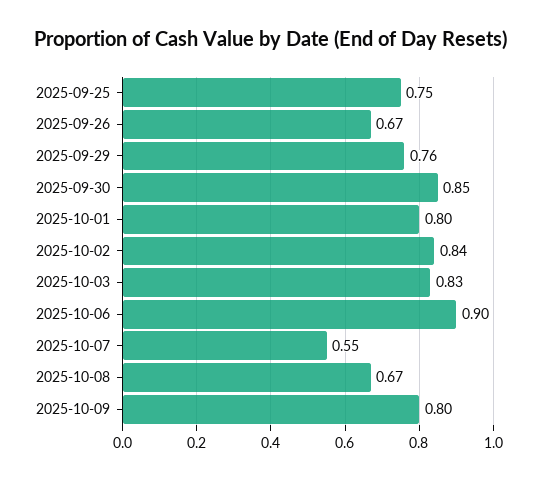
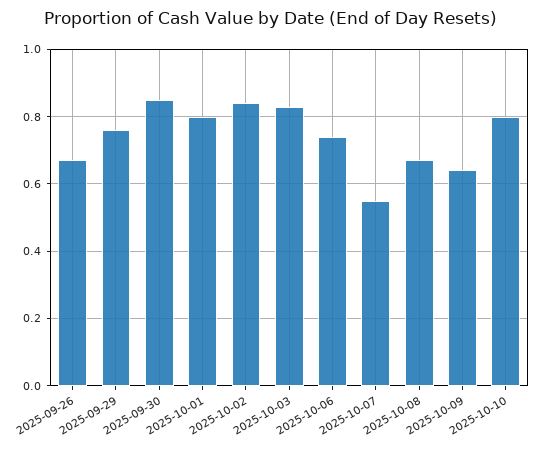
2025-09-25: 0.75 -> none
2025-10-06: 0.9 -> 0.75
2025-10-09: 0.8 -> 0.65
2025-10-10: none -> 0.8

